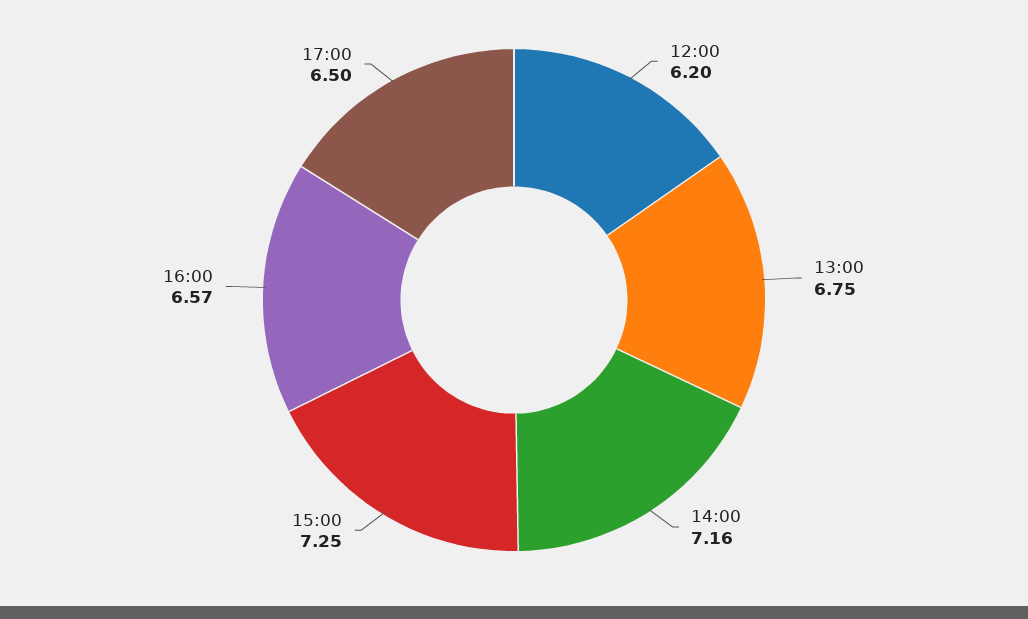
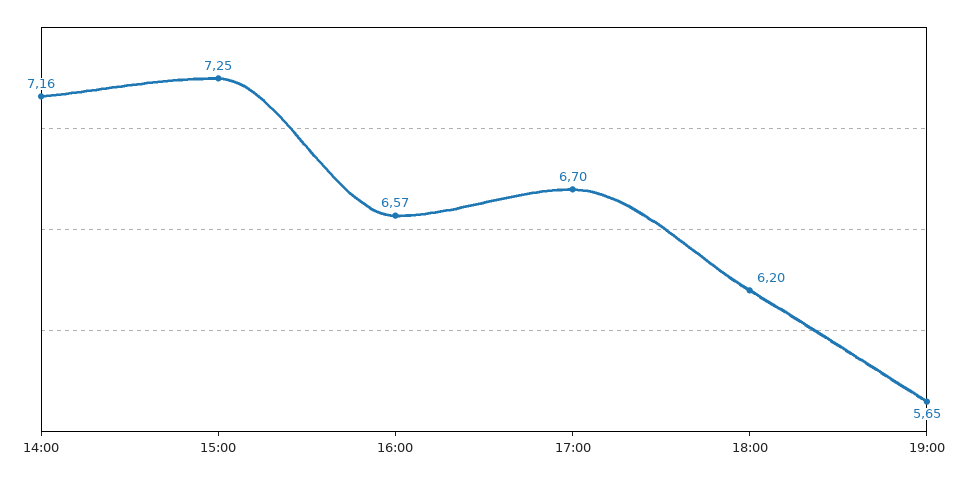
12:00: 6.2 -> none
13:00: 6.75 -> none
17:00: 6.5 -> 6.7
18:00: none -> 6.2
19:00: none -> 5.65

